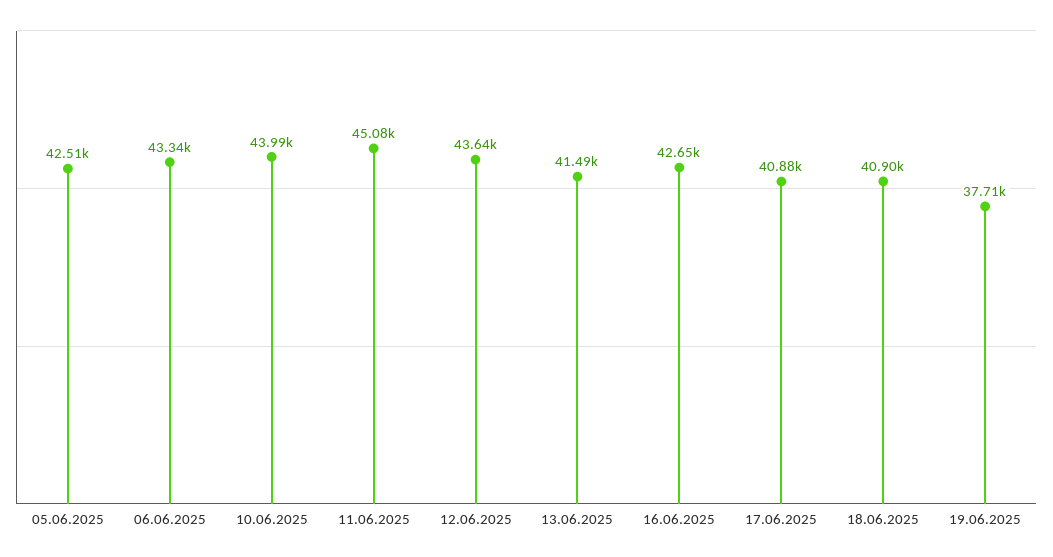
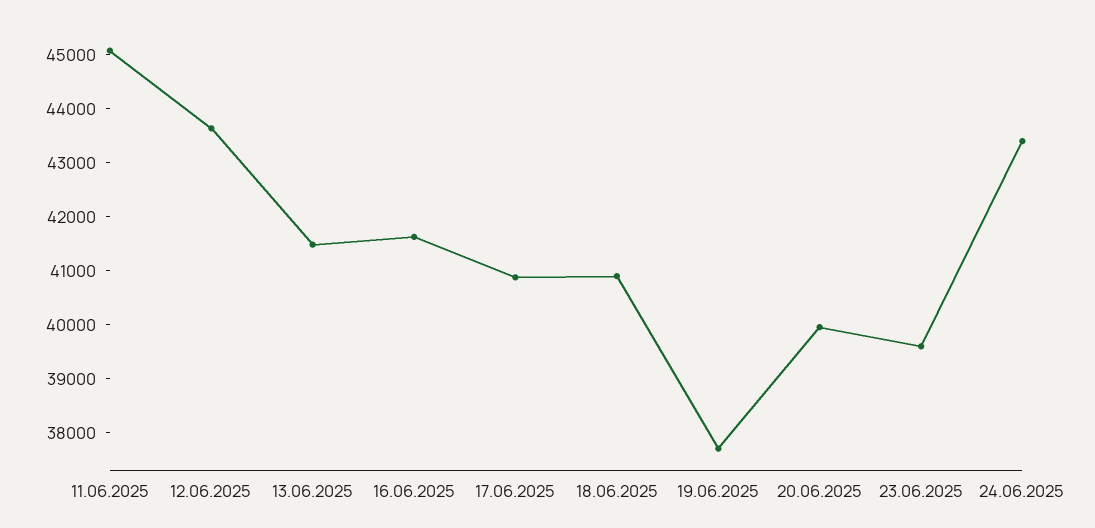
05.06.2025: 42510 -> none
06.06.2025: 43340 -> none
10.06.2025: 43990 -> none
16.06.2025: 42650 -> 41600
20.06.2025: none -> 40000
23.06.2025: none -> 39600
24.06.2025: none -> 43400

